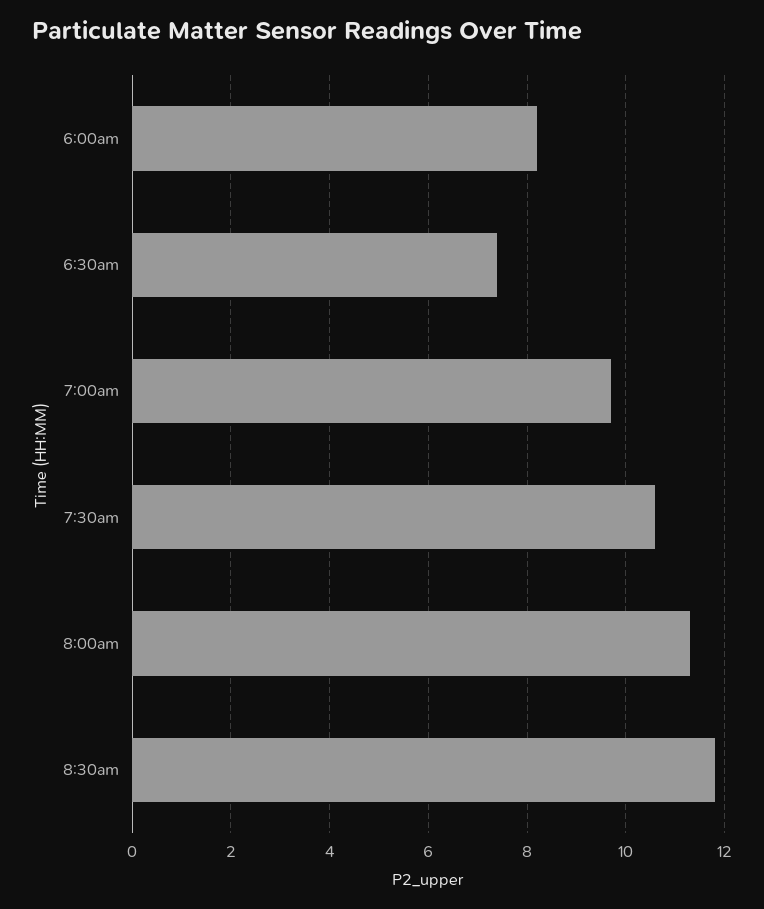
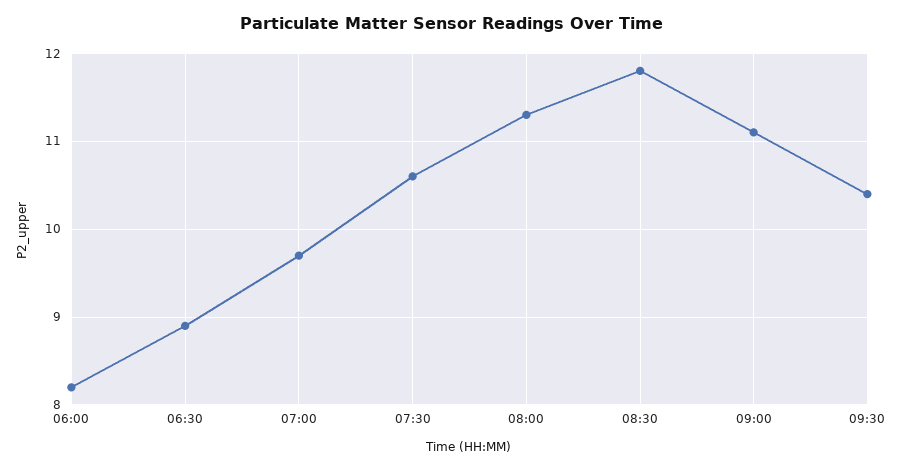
6:30am: 7.5 -> 8.9
09:00: none -> 11.1
09:30: none -> 10.4

